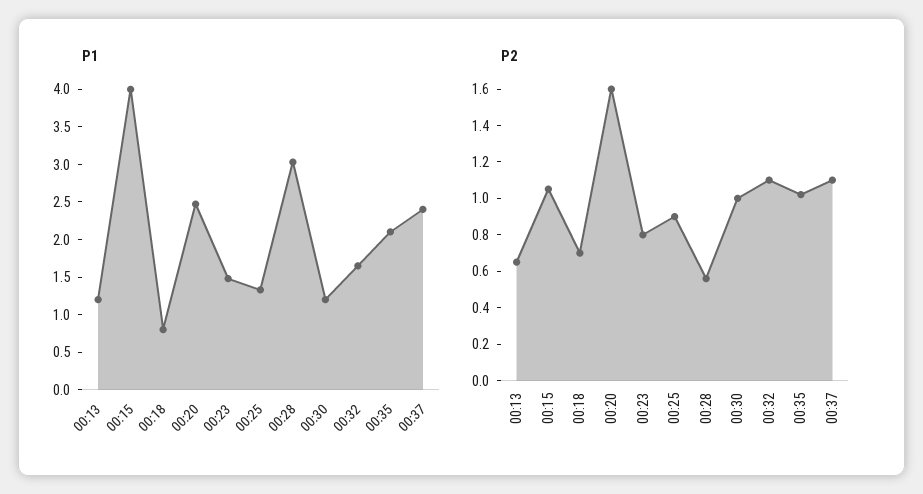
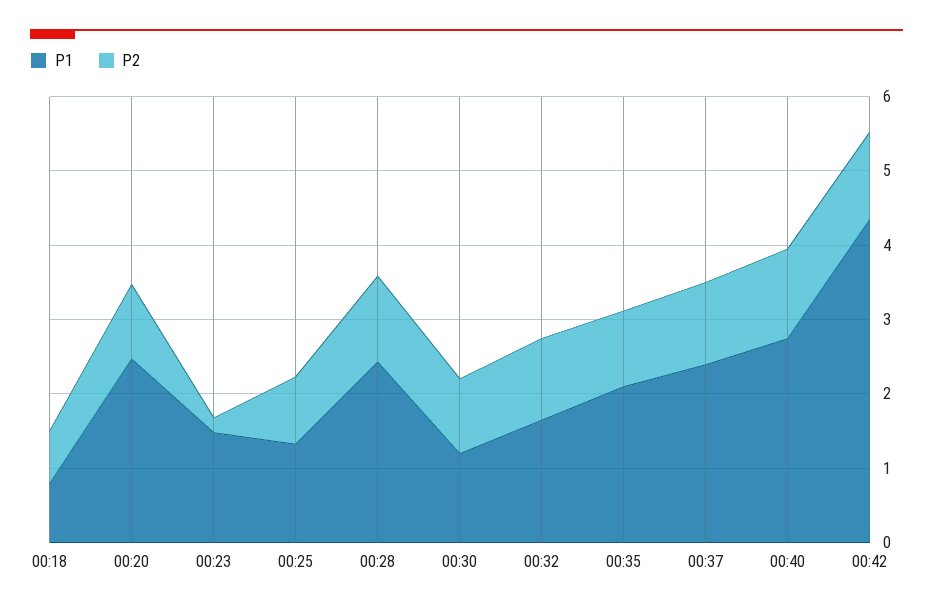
P1, 00:13: 1.25 -> none
P1, 00:15: 4 -> none
P1, 00:28: 3 -> 2.4
P2, 00:13: 0.65 -> none
P2, 00:15: 1.05 -> none
P2, 00:20: 1.6 -> 1
P2, 00:23: 0.8 -> 0.2
P2, 00:28: 0.55 -> 1.2
P1, 00:40: none -> 2.8
P2, 00:40: none -> 1.2
P1, 00:42: none -> 4.4
P2, 00:42: none -> 1.2

